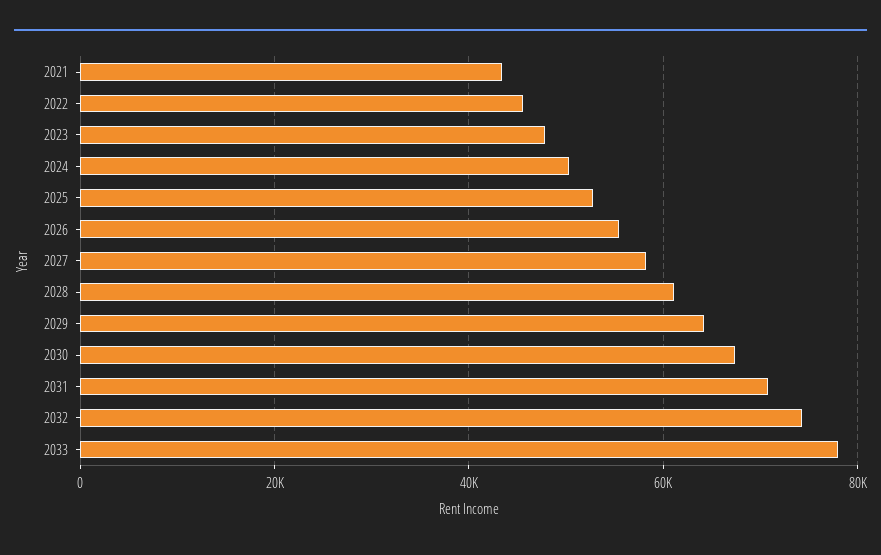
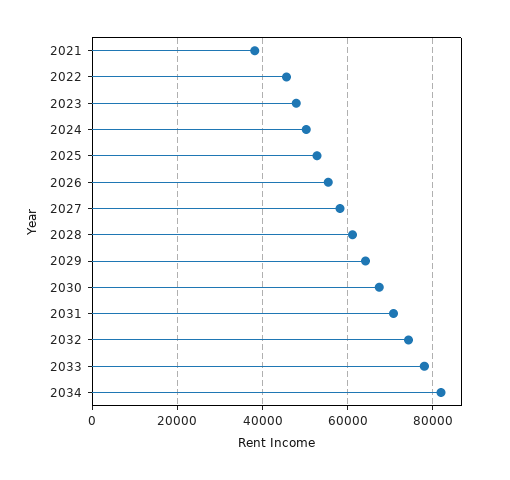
2021: 44000 -> 38000
2034: none -> 82000

